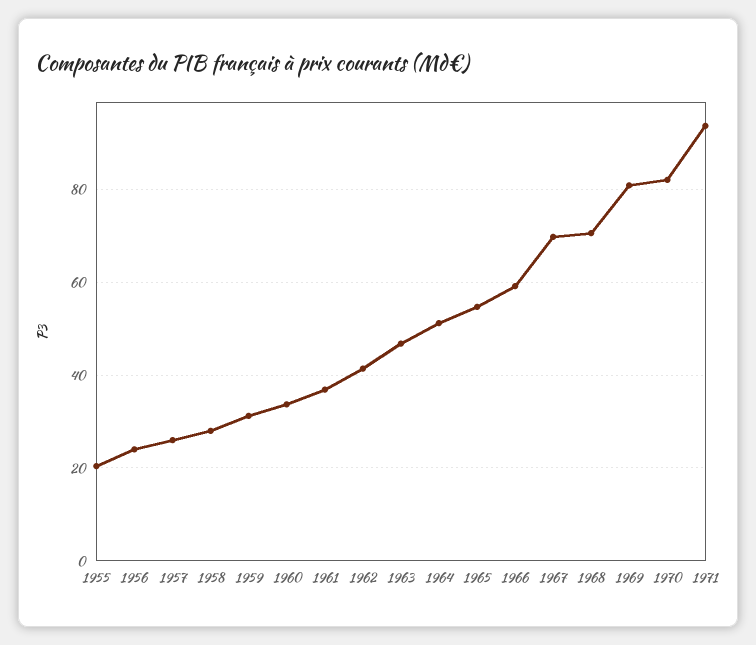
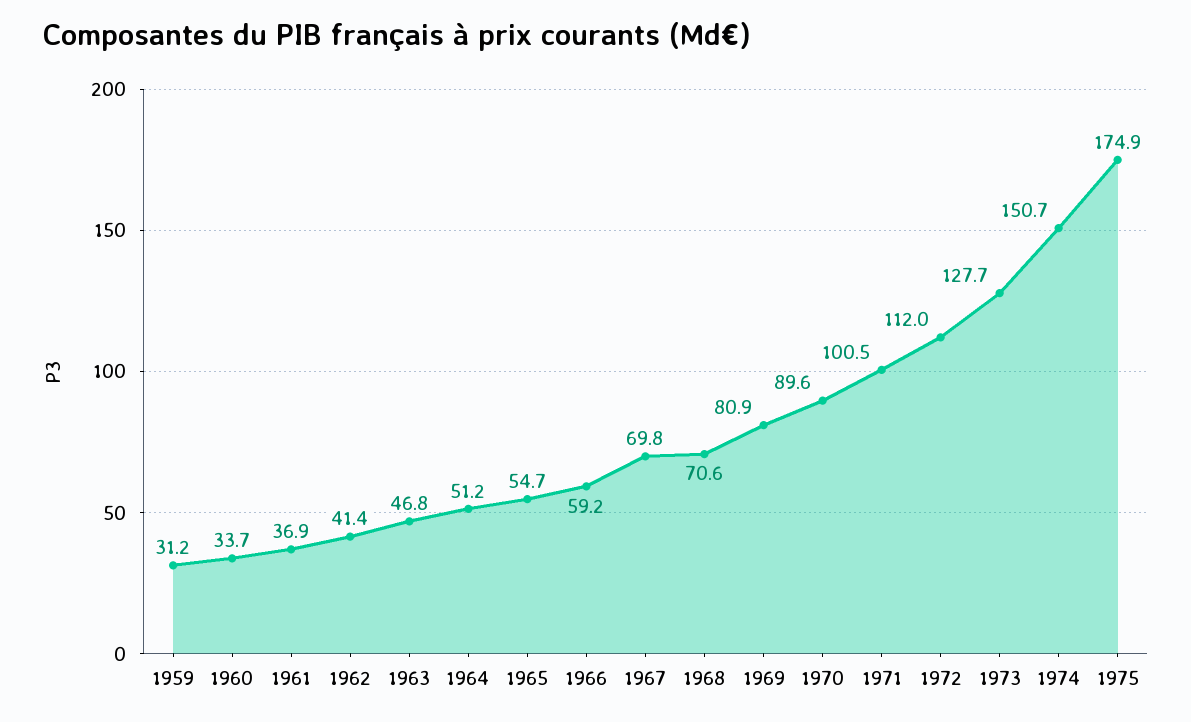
1955: 20 -> none
1956: 24 -> none
1957: 26 -> none
1958: 28 -> none
1970: 82 -> 89.6
1971: 94 -> 100.5
1972: none -> 112
1973: none -> 127.7
1974: none -> 150.7
1975: none -> 174.9

